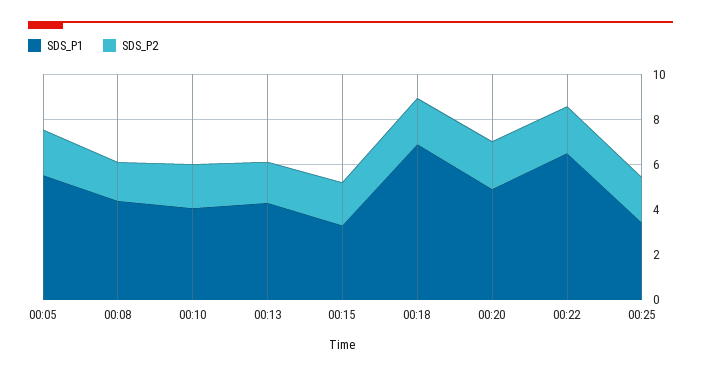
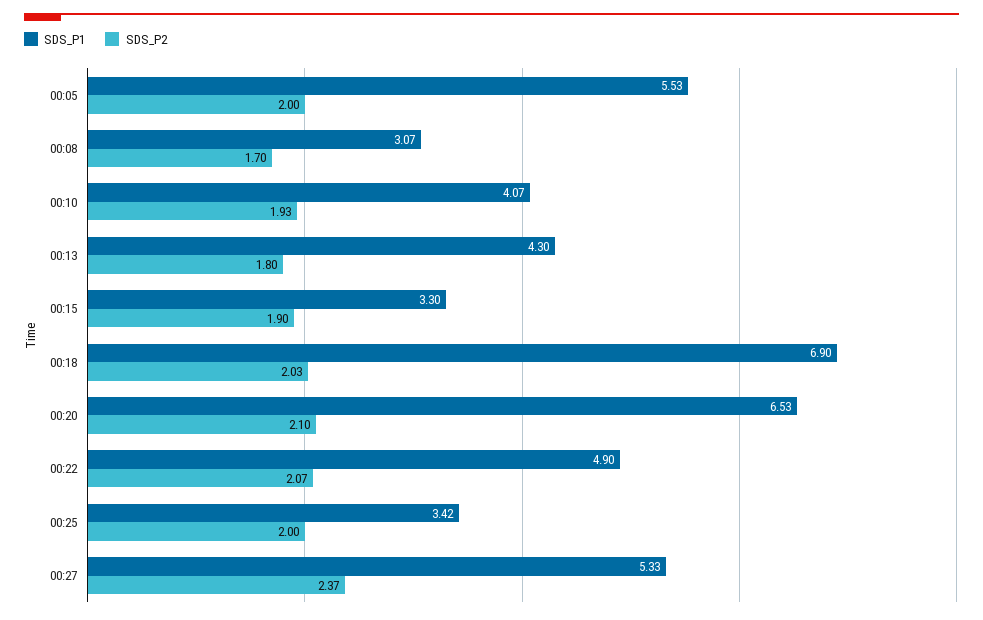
SDS_P1, 00:08: 4.5 -> 3.07
SDS_P1, 00:20: 5 -> 6.53
SDS_P1, 00:22: 6.5 -> 4.9
SDS_P1, 00:27: none -> 5.33
SDS_P2, 00:27: none -> 2.37

